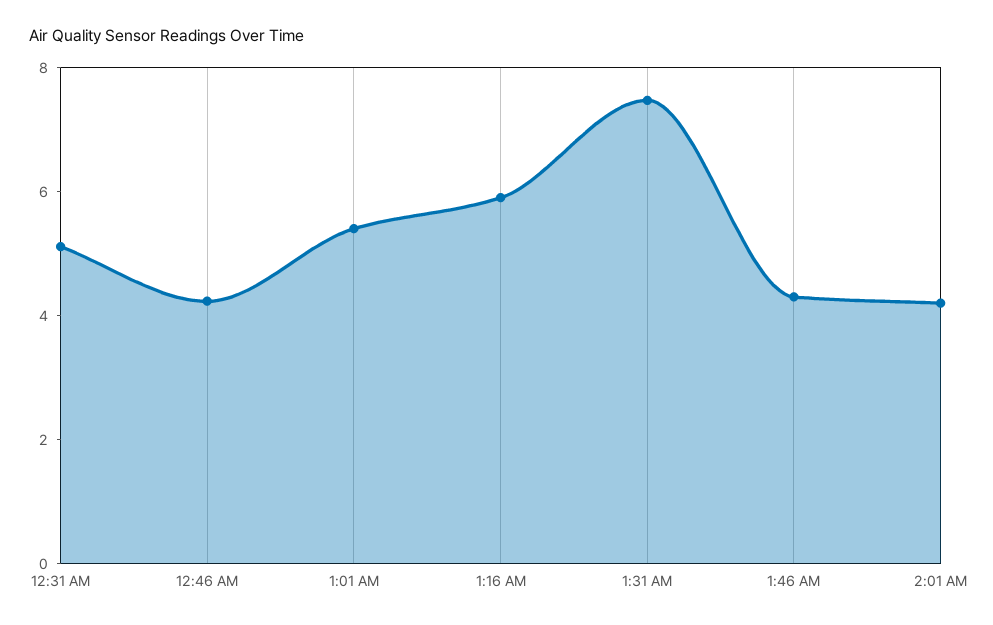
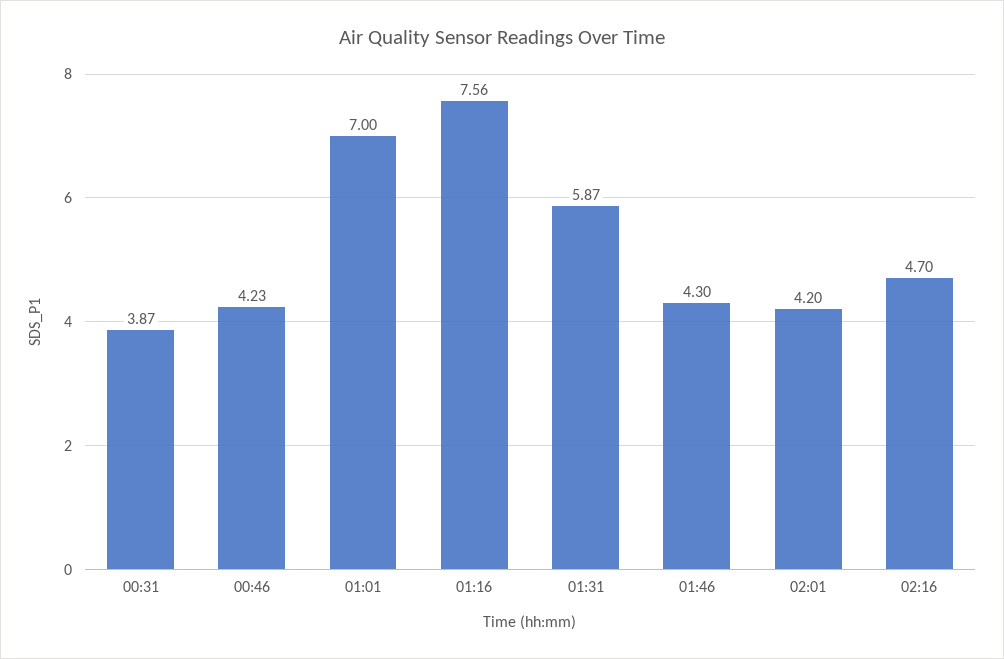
12:31 AM: 5 -> 3.87
1:01 AM: 5.5 -> 7
1:16 AM: 6 -> 7.56
1:31 AM: 7.5 -> 5.87
02:16: none -> 4.7

